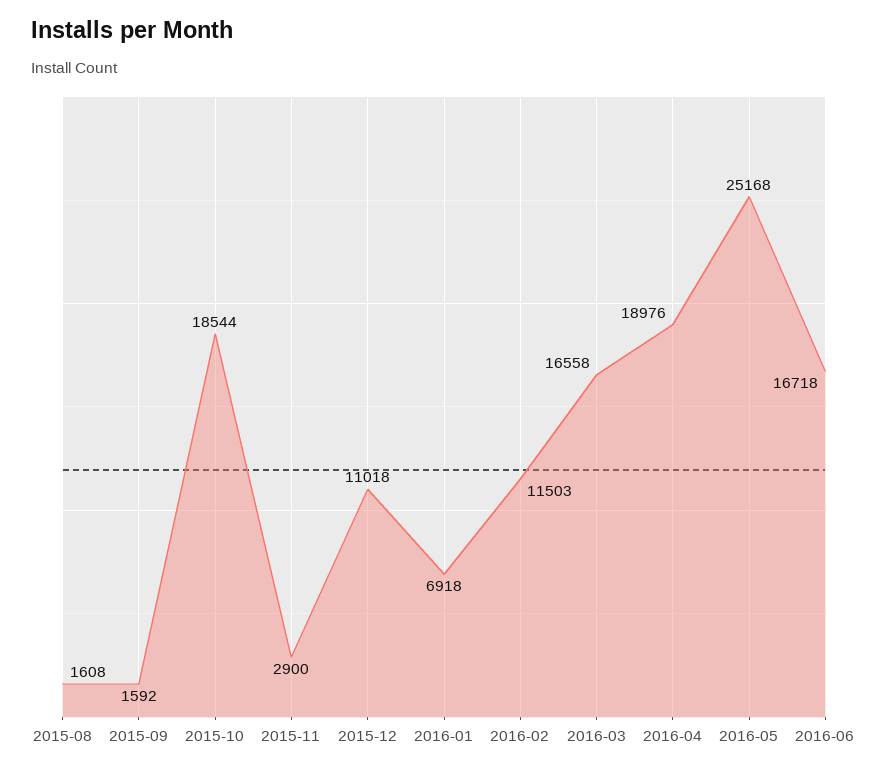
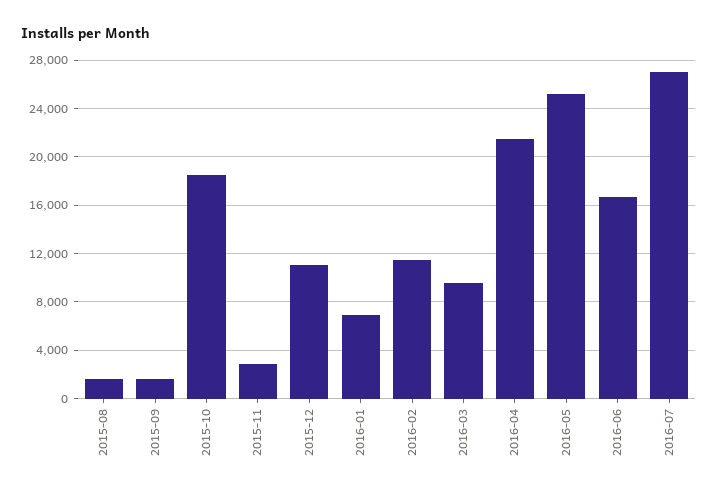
2016-03: 16558 -> 9500
2016-04: 18976 -> 21500
2016-07: none -> 27000

